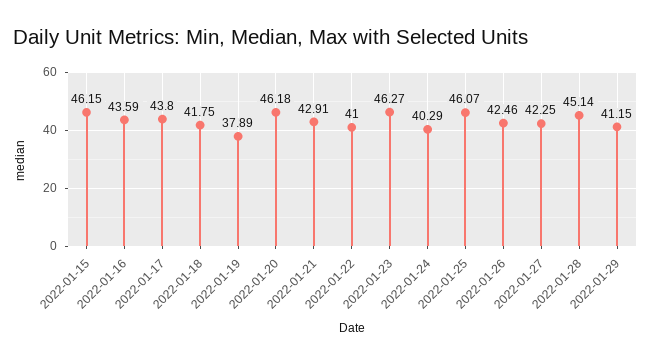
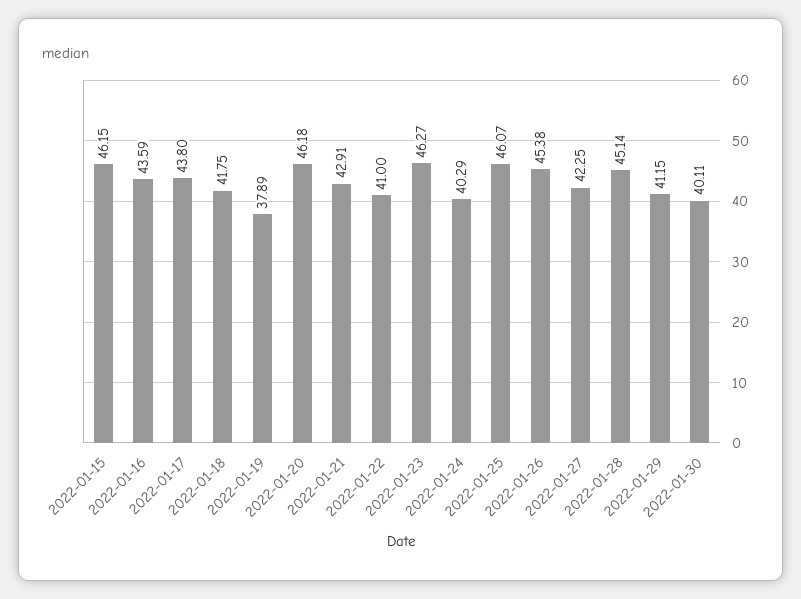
2022-01-26: 42.46 -> 45.38
2022-01-30: none -> 40.11

